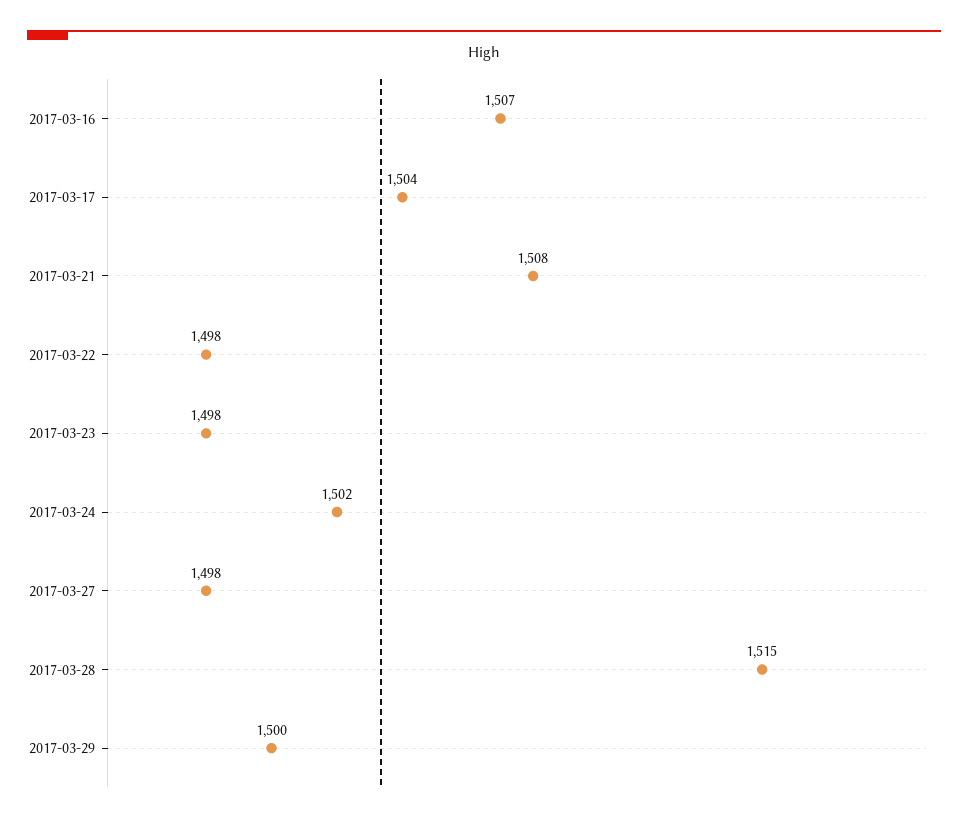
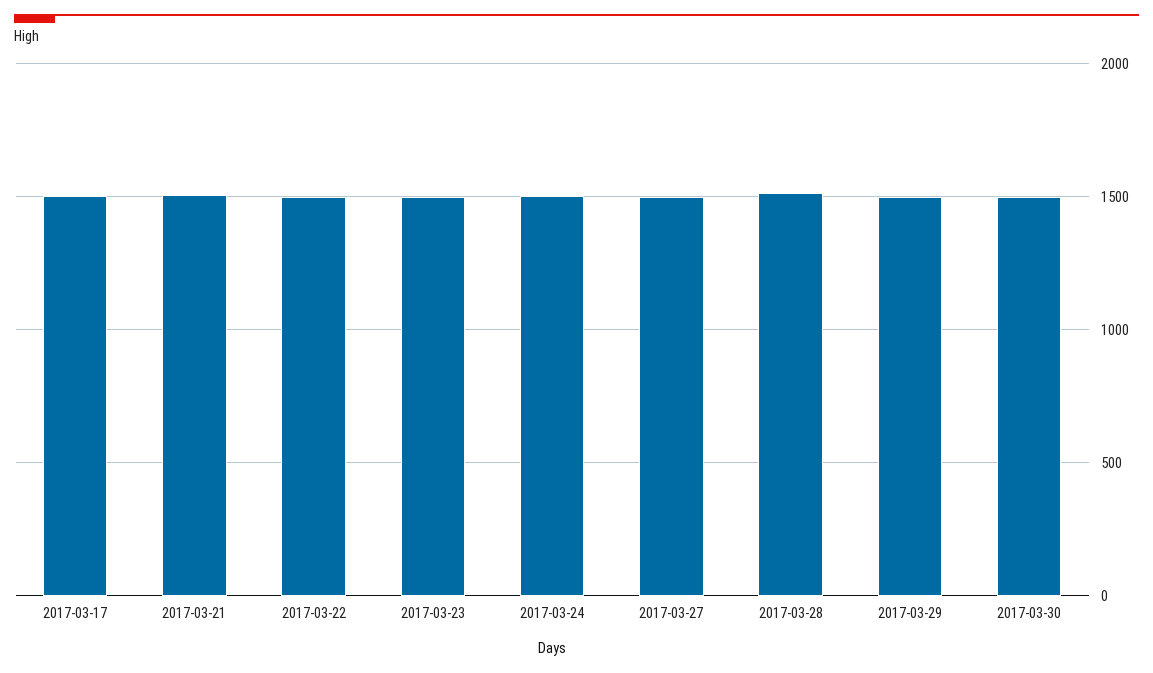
2017-03-16: 1507 -> none
2017-03-30: none -> 1500

